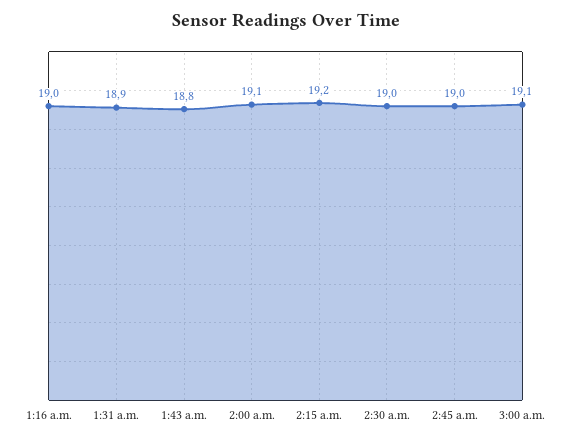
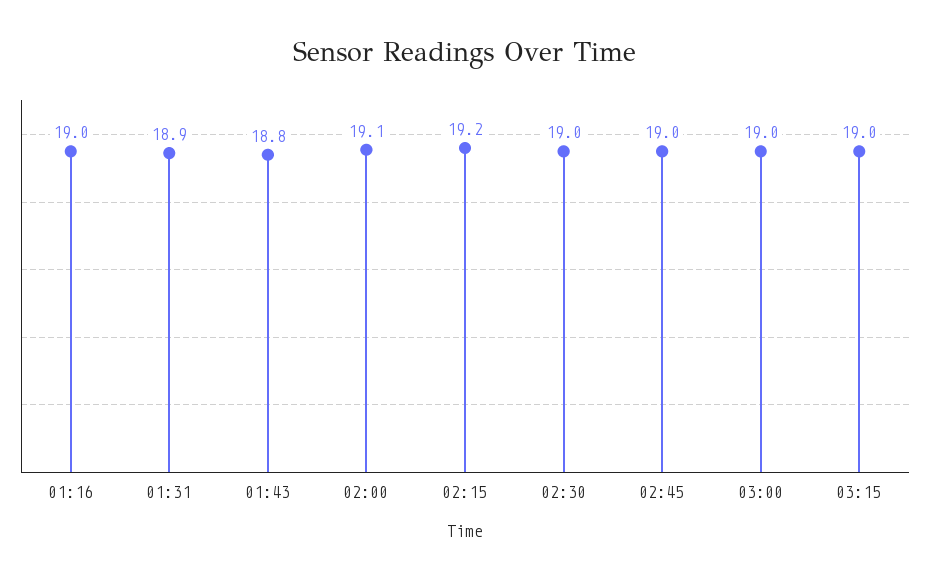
3:00 a.m.: 19.1 -> 19
03:15: none -> 19

